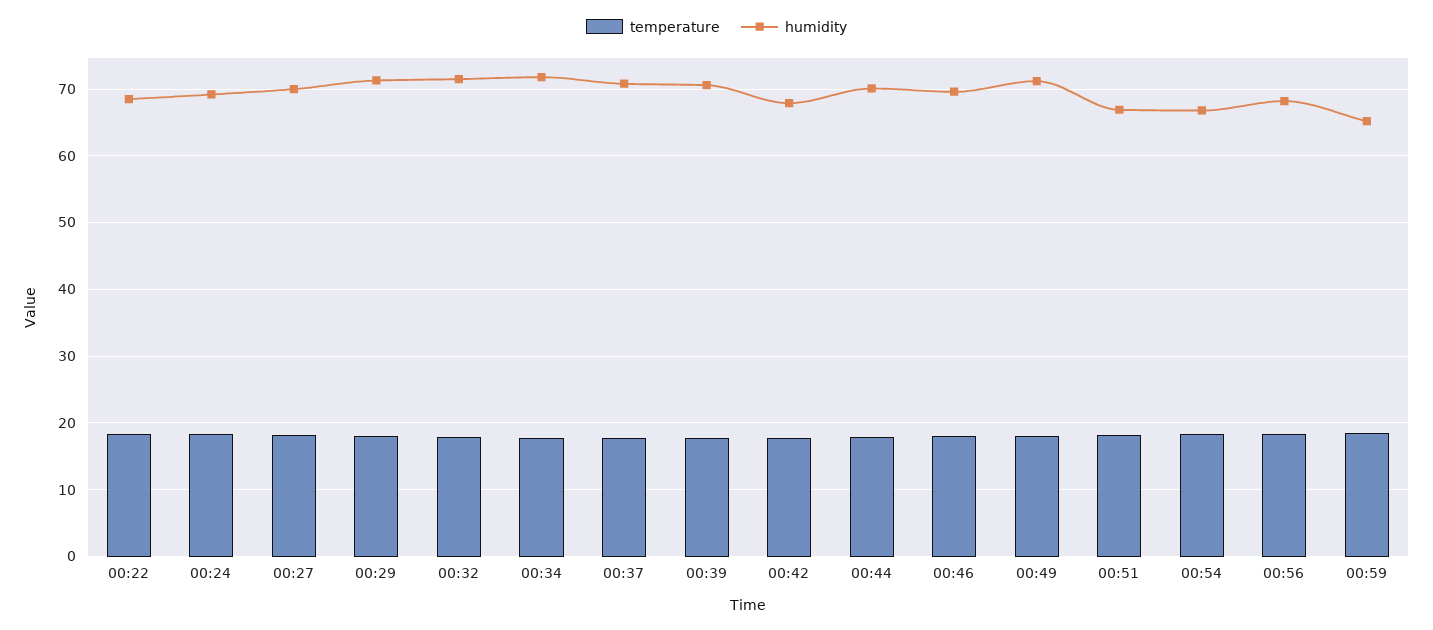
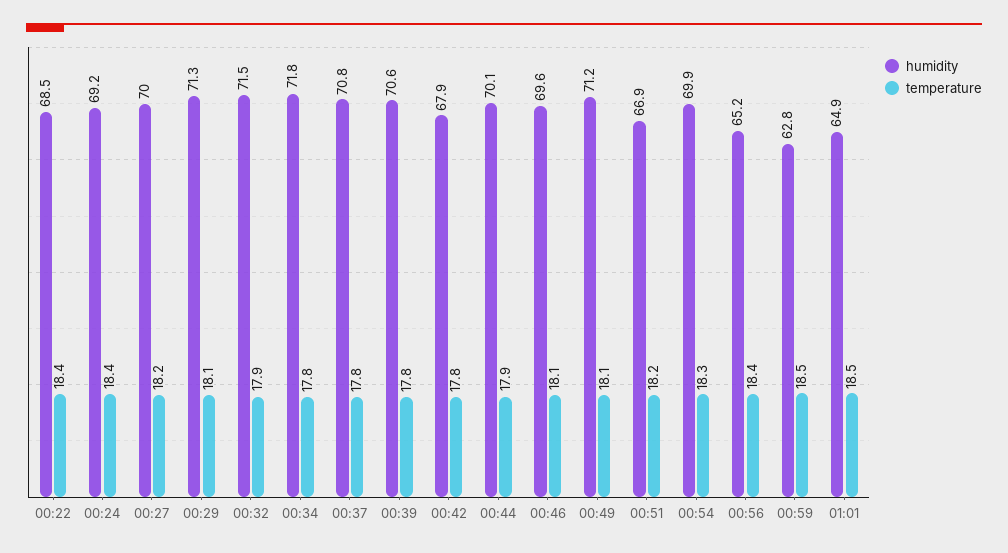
humidity, 00:54: 67 -> 69.9
humidity, 00:56: 68 -> 65.2
humidity, 00:59: 65 -> 62.8
humidity, 01:01: none -> 64.9
temperature, 01:01: none -> 18.5

